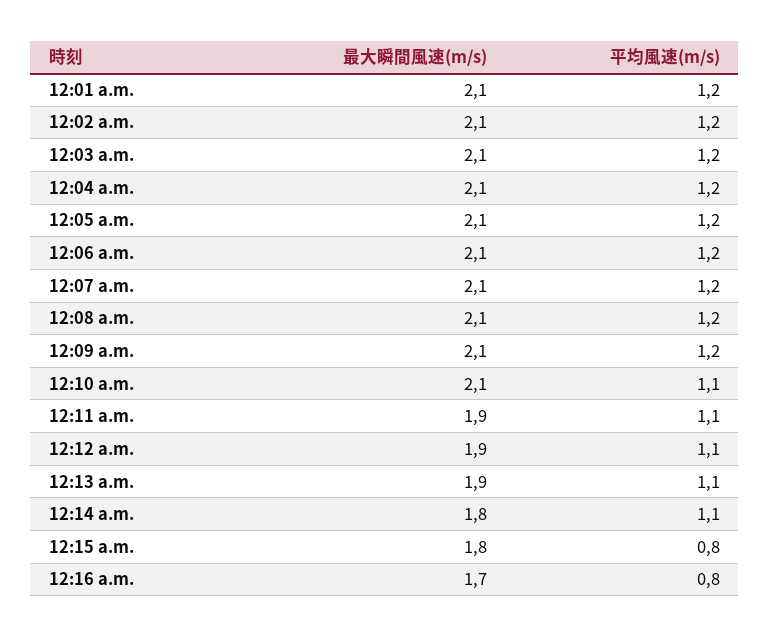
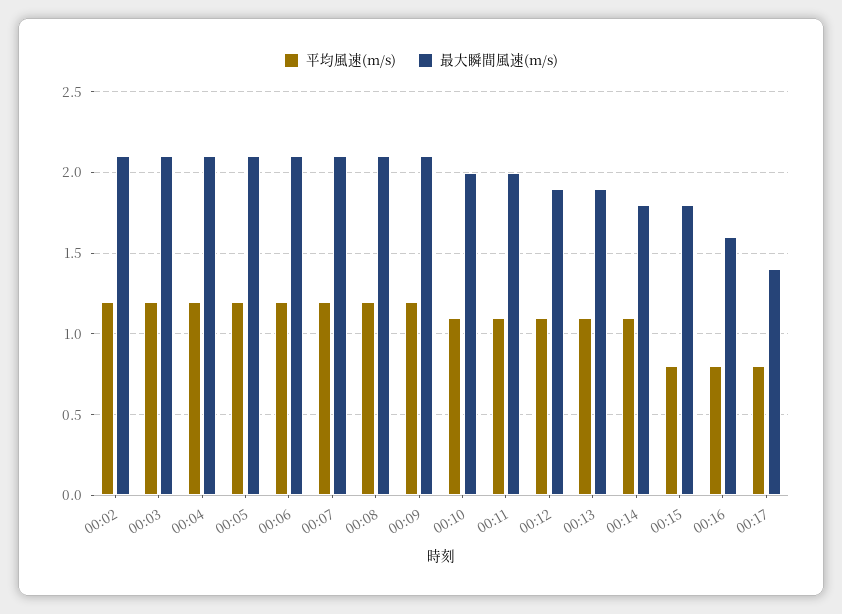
最大瞬間風速(m/s), 12:01 a.m.: 2.1 -> none
平均風速(m/s), 12:01 a.m.: 1.2 -> none
最大瞬間風速(m/s), 12:10 a.m.: 2.1 -> 2
最大瞬間風速(m/s), 12:11 a.m.: 1.9 -> 2
最大瞬間風速(m/s), 12:16 a.m.: 1.7 -> 1.6
平均風速(m/s), 00:17: none -> 0.8
最大瞬間風速(m/s), 00:17: none -> 1.4

